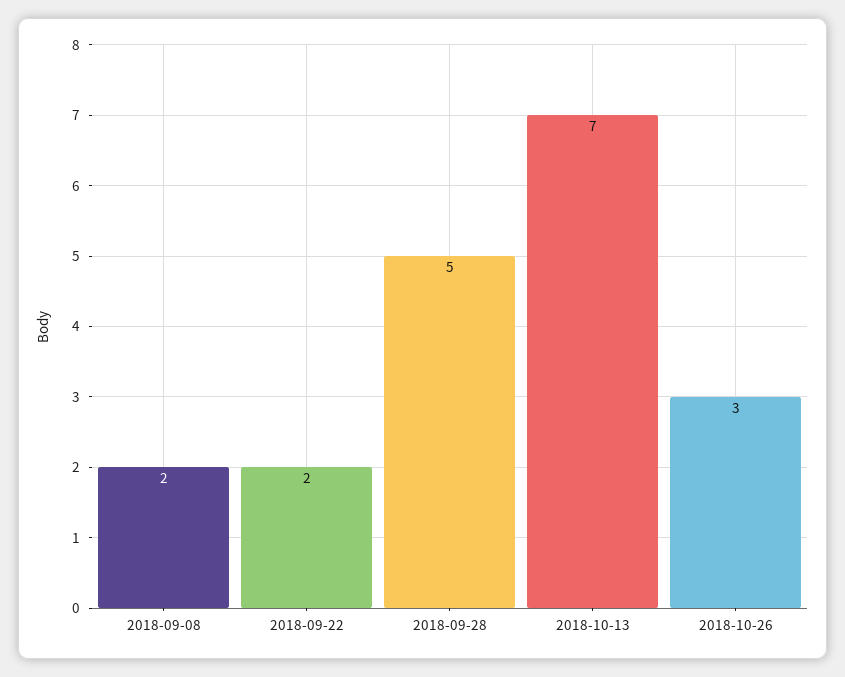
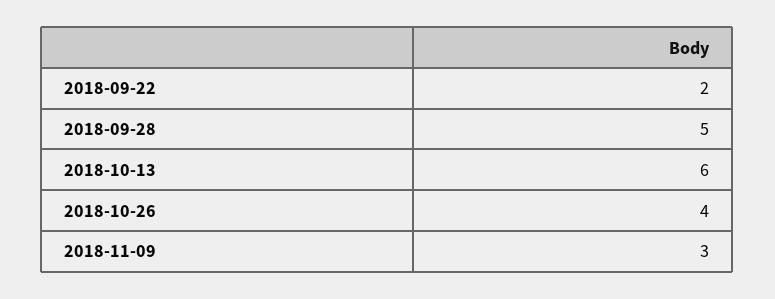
2018-09-08: 2 -> none
2018-10-13: 7 -> 6
2018-10-26: 3 -> 4
2018-11-09: none -> 3

